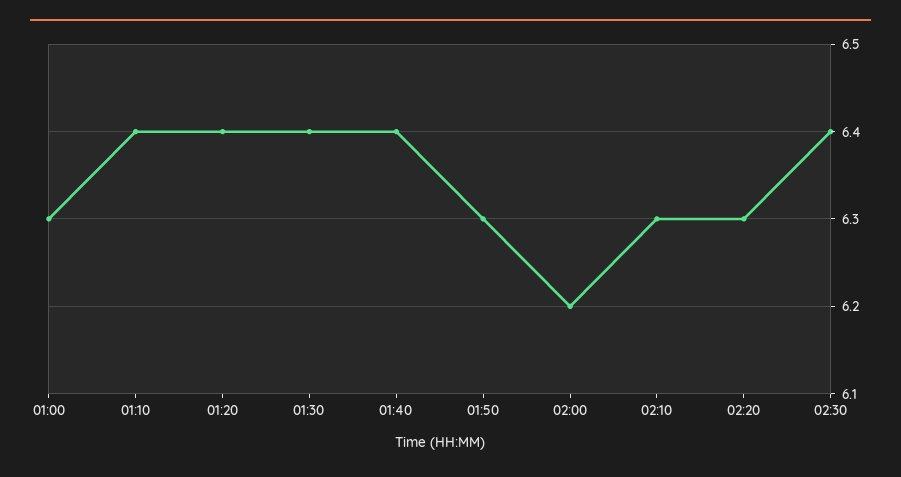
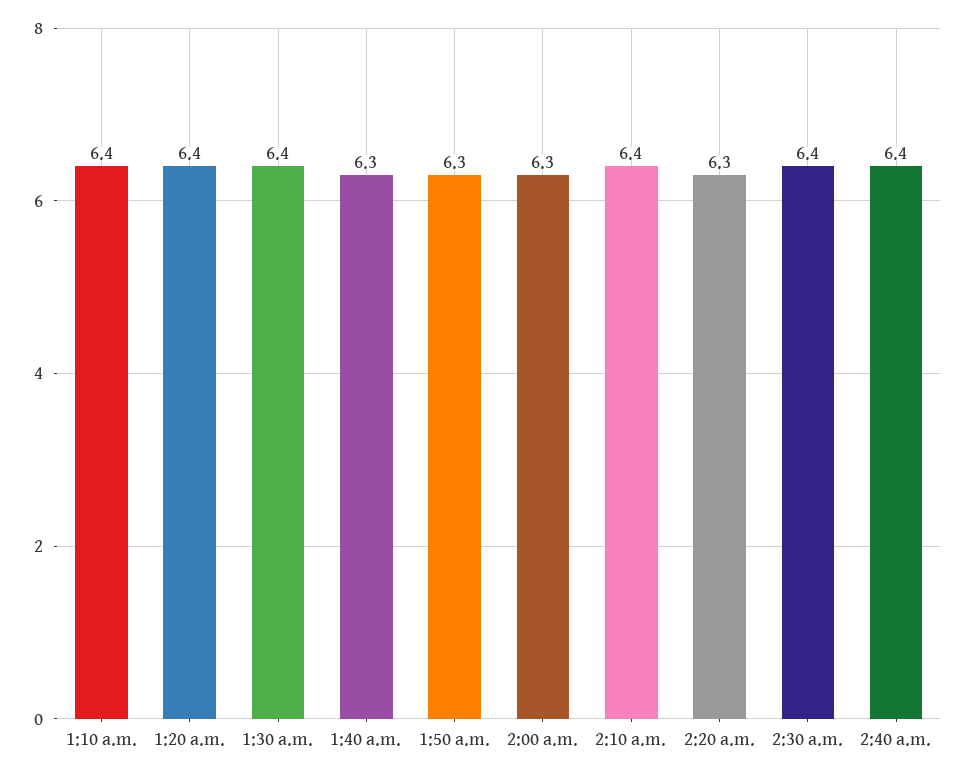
01:00: 6.3 -> none
01:40: 6.4 -> 6.3
02:00: 6.2 -> 6.3
02:10: 6.3 -> 6.4
2:40 a.m.: none -> 6.4

